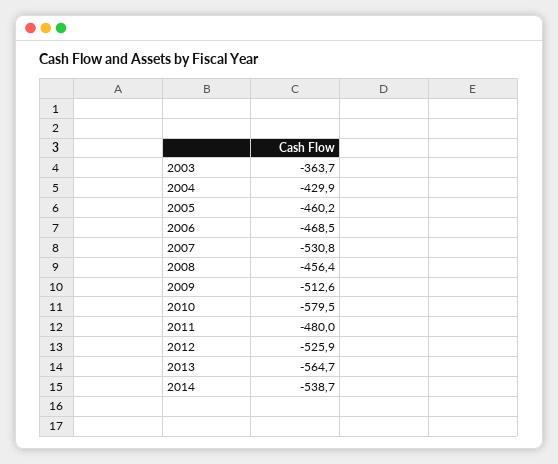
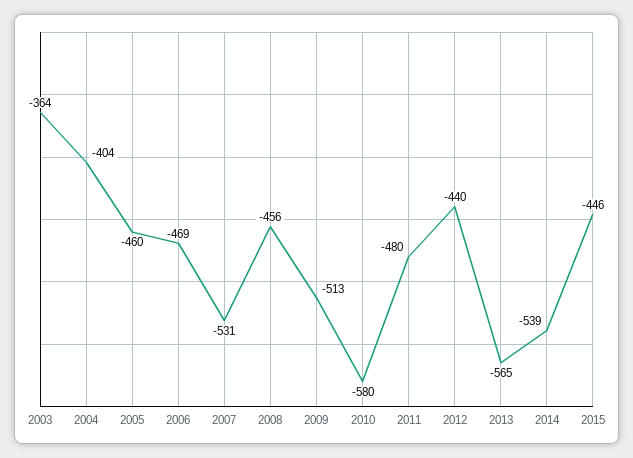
2004: -429.9 -> -404
2012: -525.9 -> -440
2015: none -> -446

